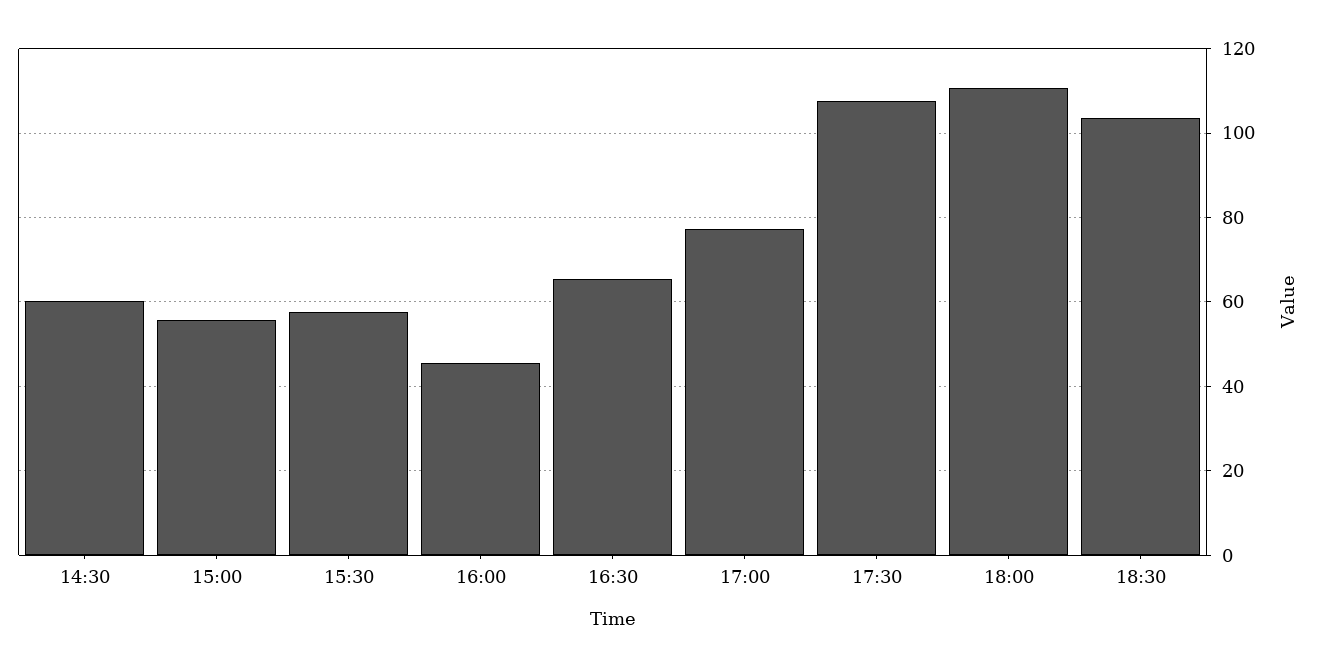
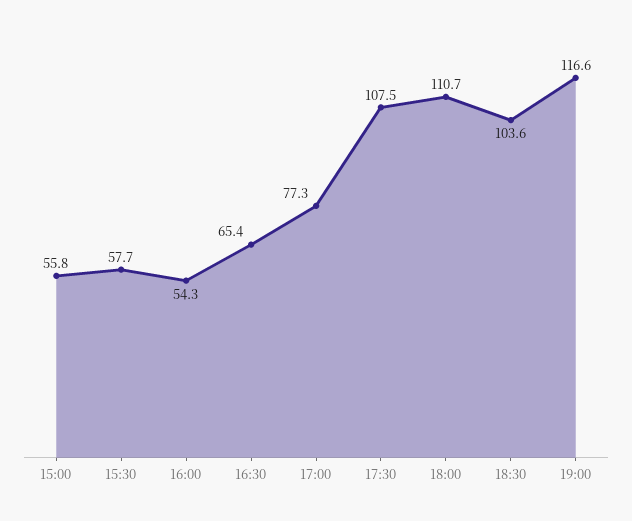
14:30: 60 -> none
16:00: 46 -> 54.3
19:00: none -> 116.6

